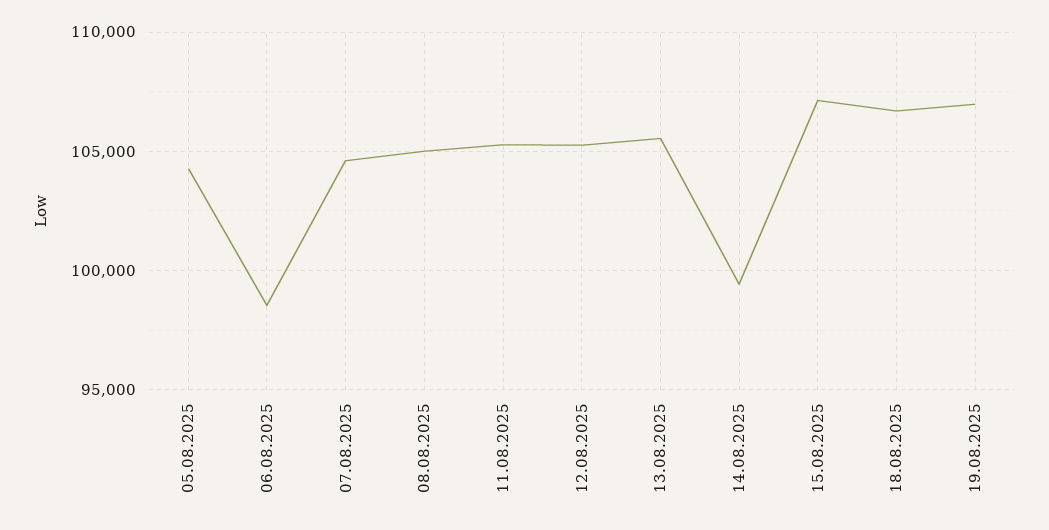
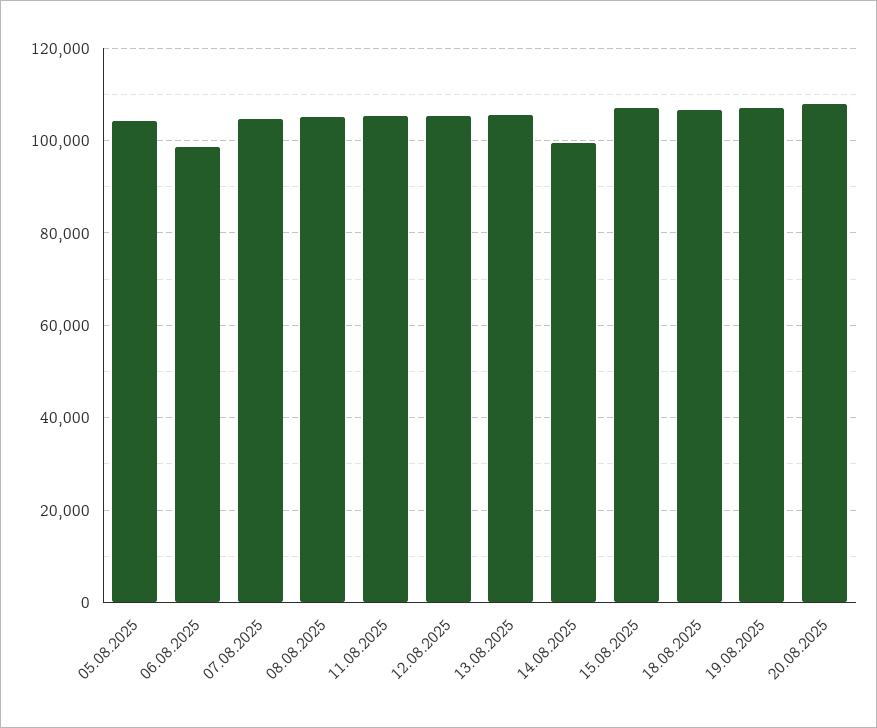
20.08.2025: none -> 108000

